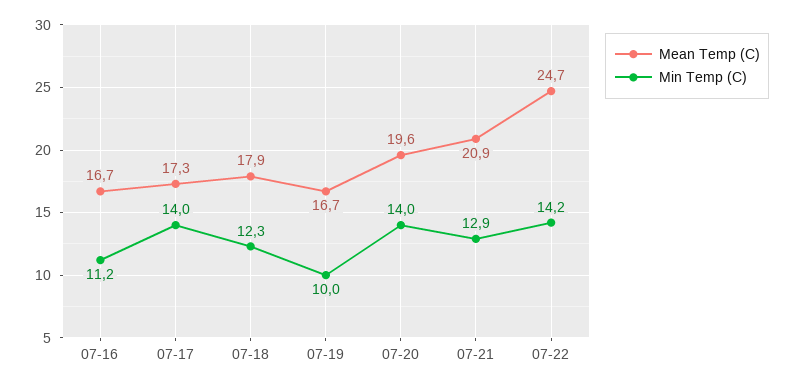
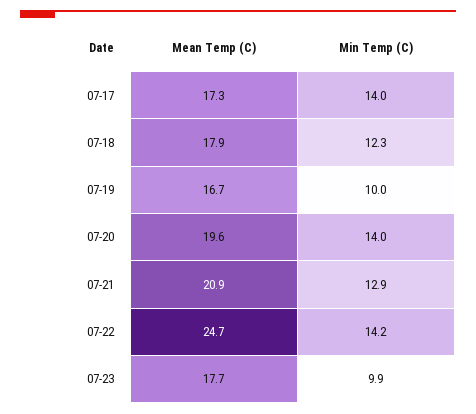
Mean Temp (C), 07-16: 16.7 -> none
Min Temp (C), 07-16: 11.2 -> none
Mean Temp (C), 07-23: none -> 17.7
Min Temp (C), 07-23: none -> 9.9

